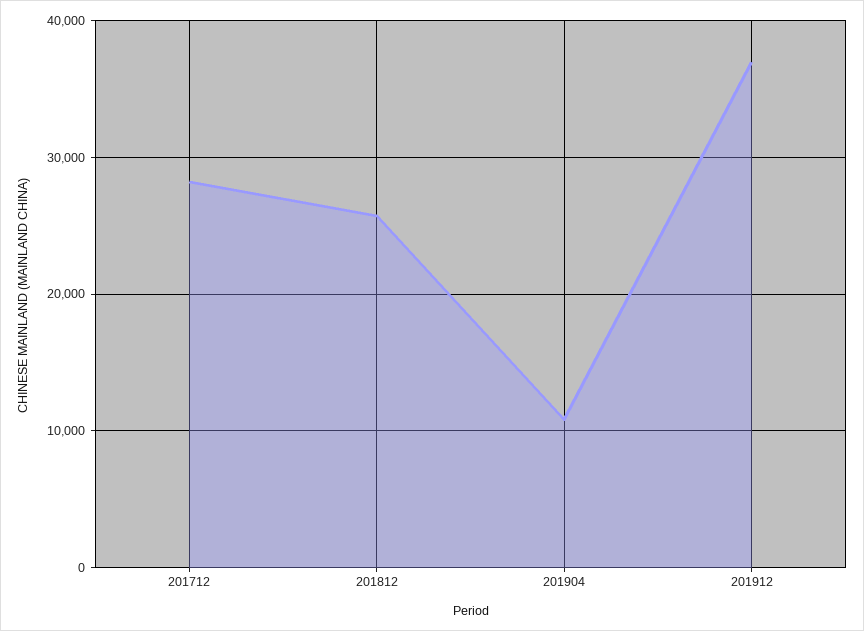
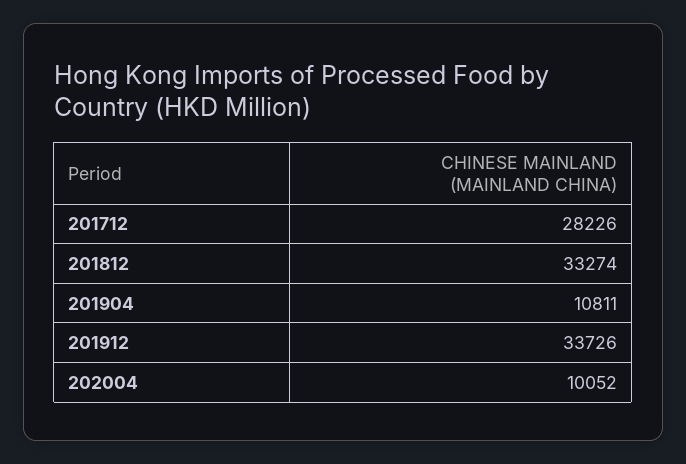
201812: 26000 -> 33274
201912: 37000 -> 33726
202004: none -> 10052

